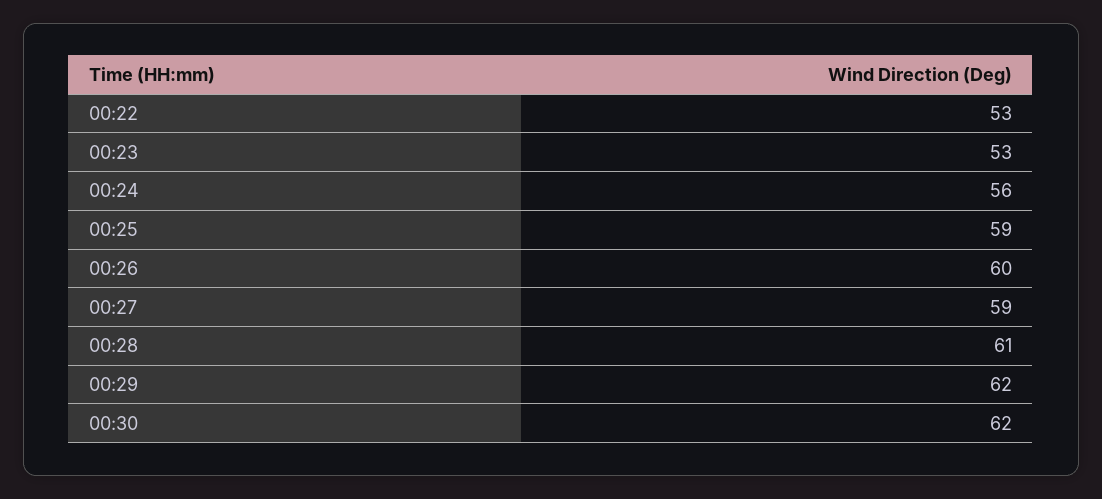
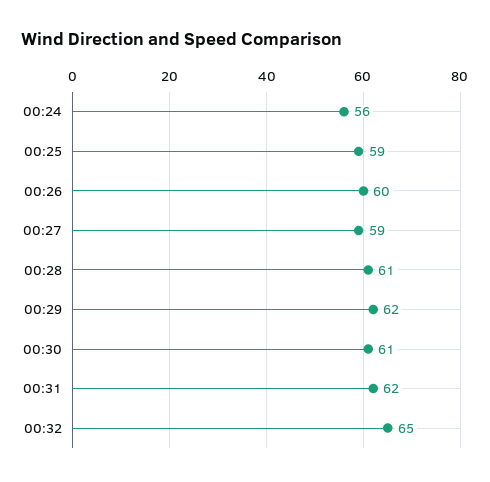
00:22: 53 -> none
00:23: 53 -> none
00:30: 62 -> 61
00:31: none -> 62
00:32: none -> 65

